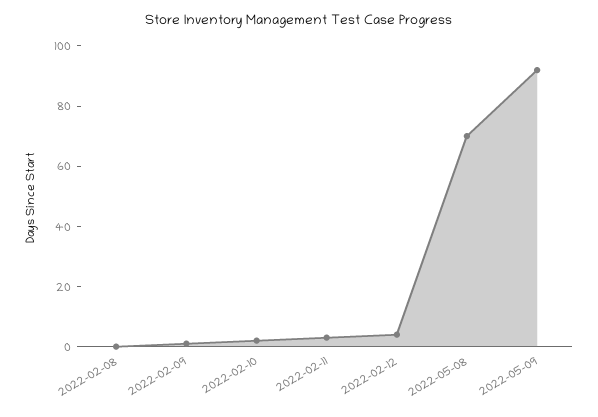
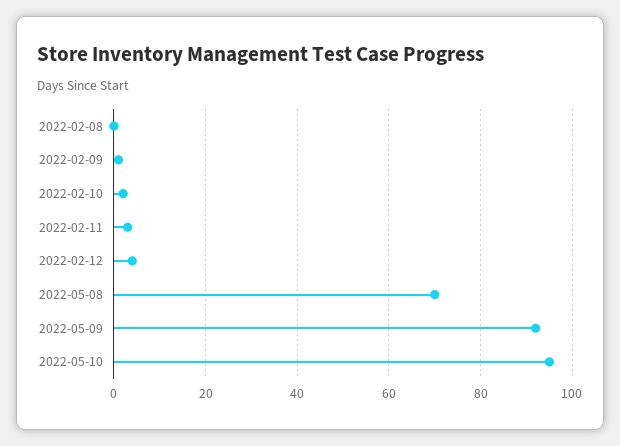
2022-05-10: none -> 95

